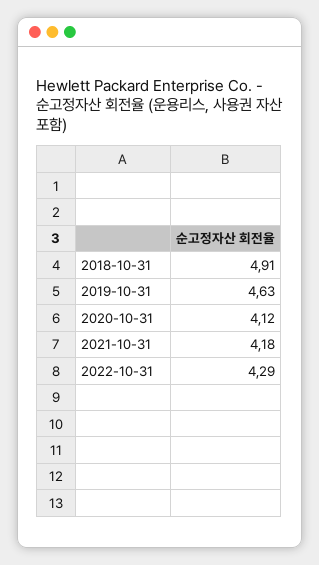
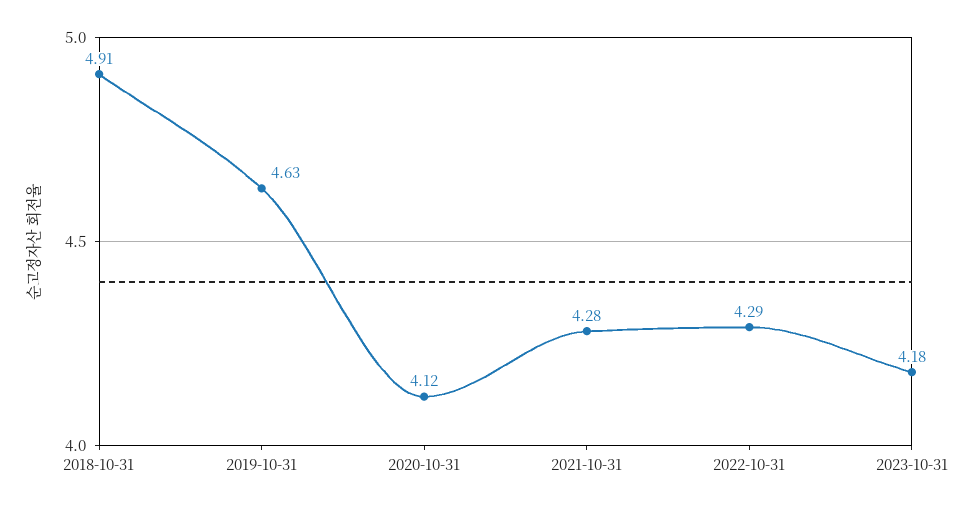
2021-10-31: 4.18 -> 4.28
2023-10-31: none -> 4.18

